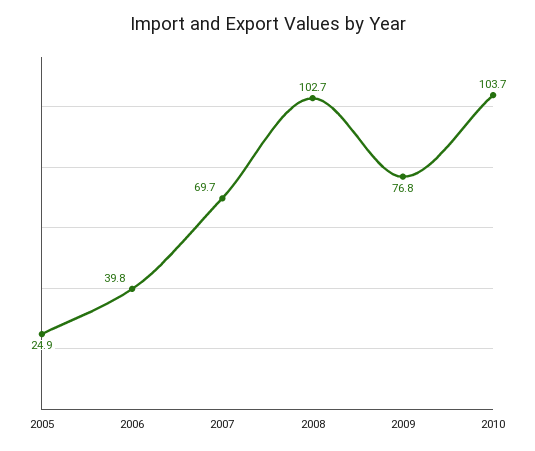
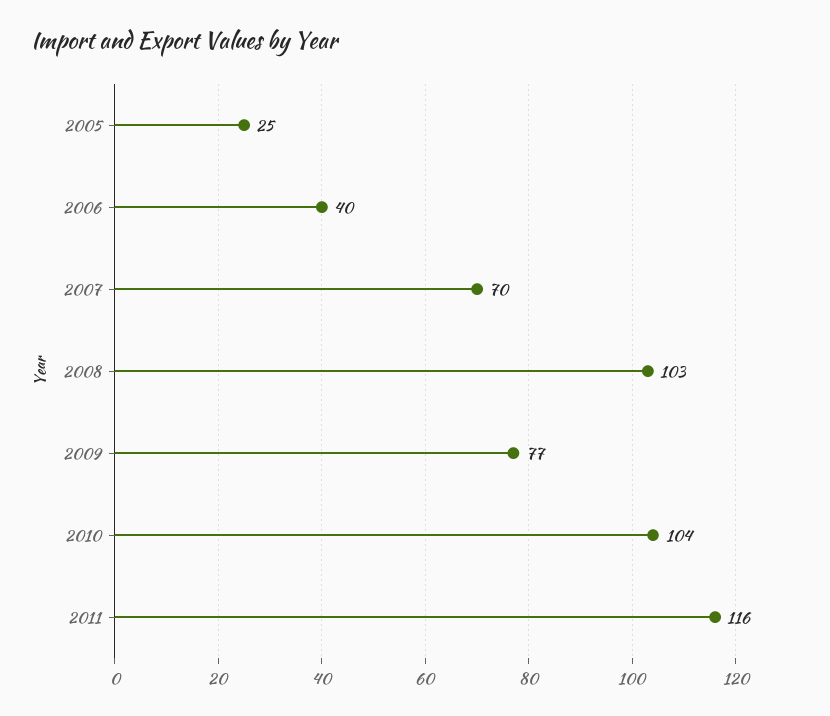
2011: none -> 116

